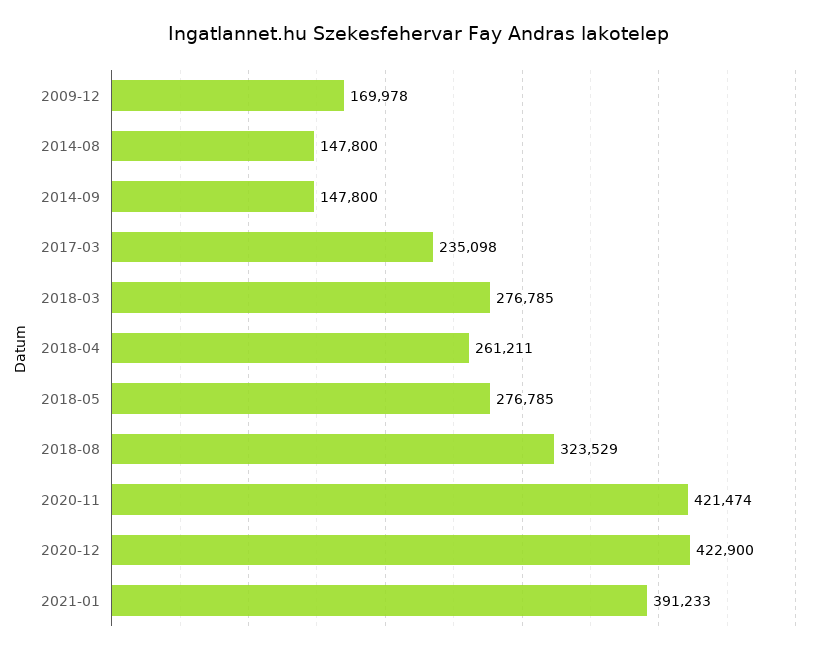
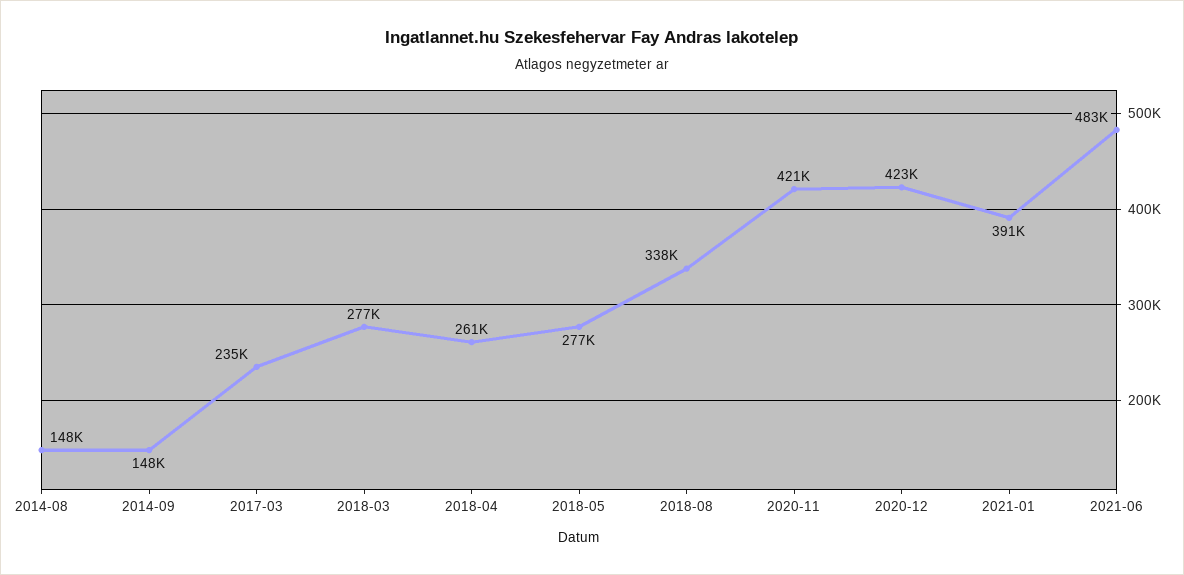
2009-12: 169978 -> none
2018-08: 323529 -> 338000
2021-06: none -> 483000

